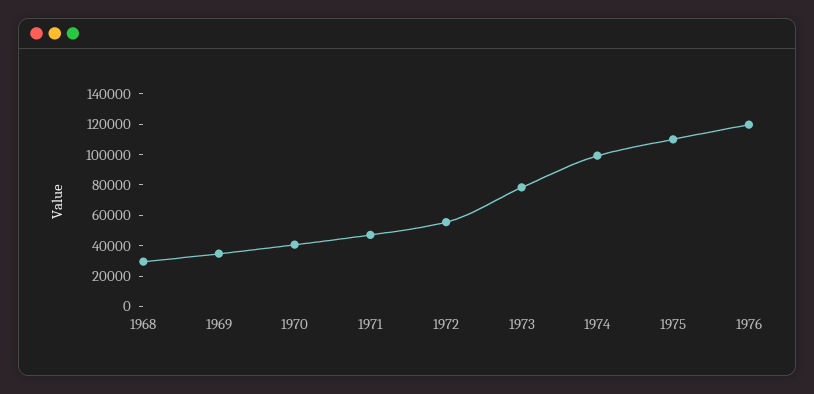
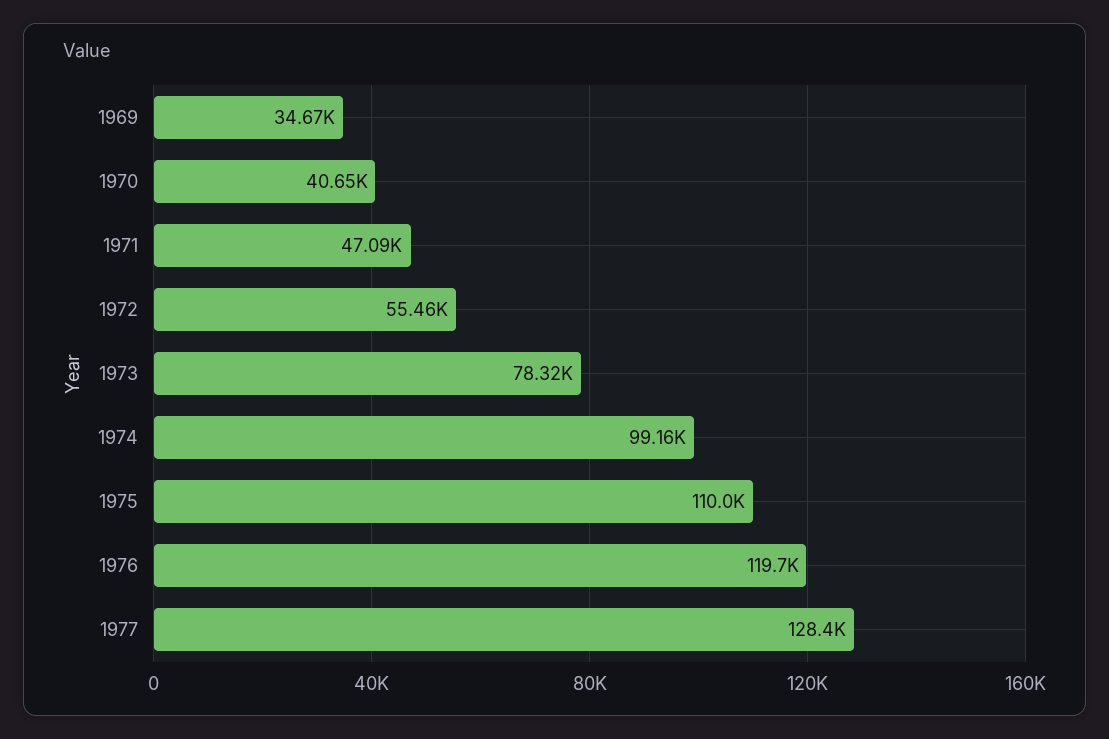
1968: 30000 -> none
1977: none -> 128400

